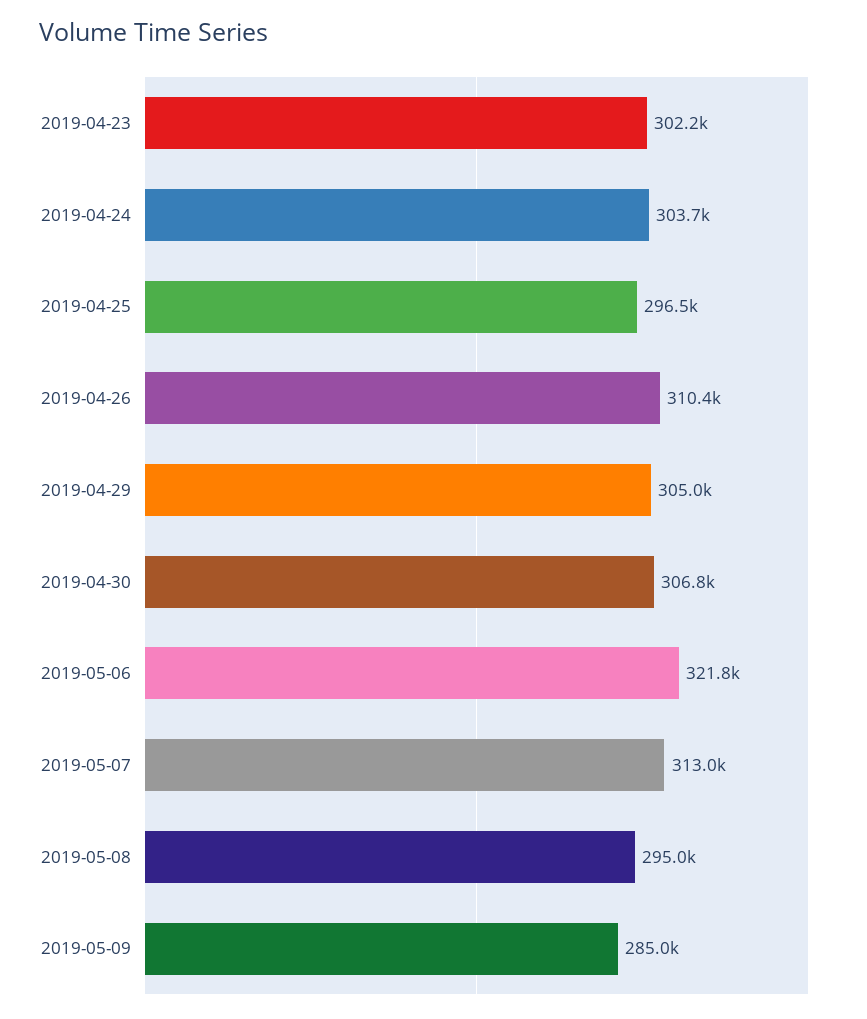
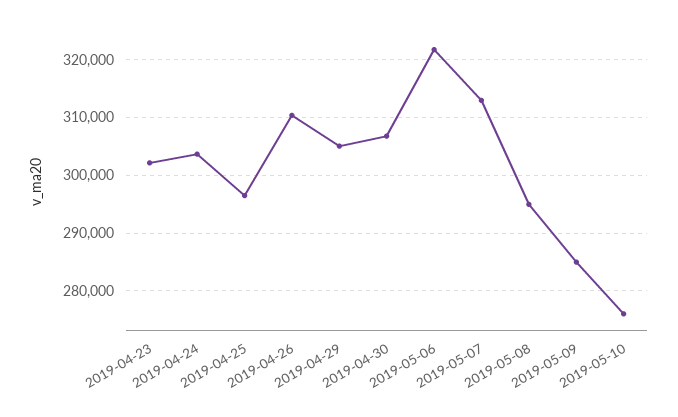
2019-05-10: none -> 276000

